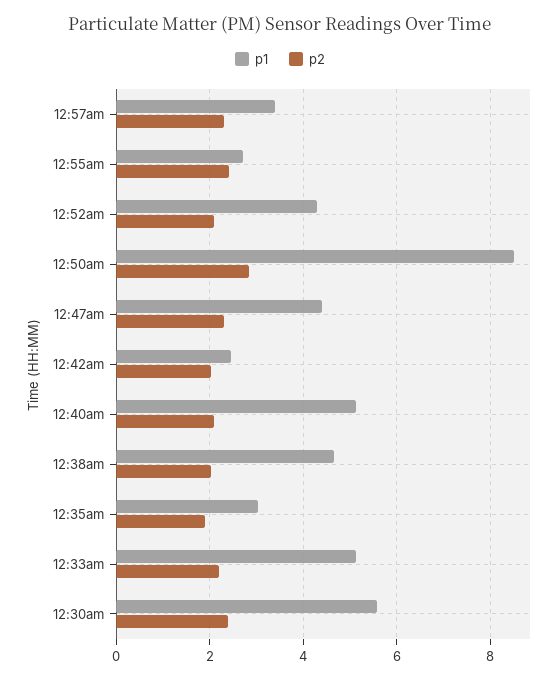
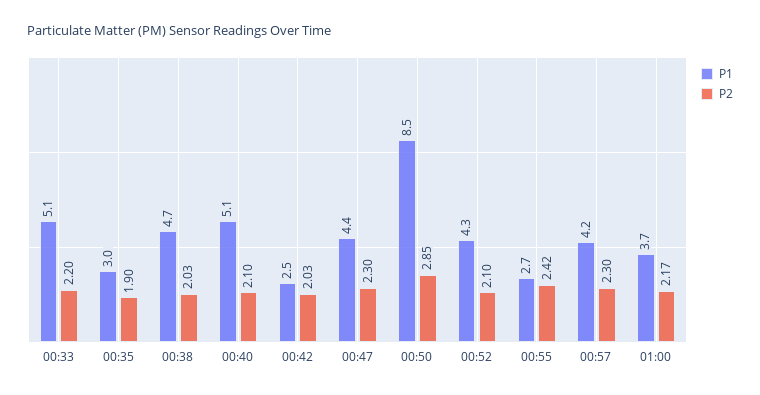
p1, 12:57am: 3.4 -> 4.2
p1, 12:30am: 5.6 -> none
p2, 12:30am: 2.4 -> none
p1, 01:00: none -> 3.7
p2, 01:00: none -> 2.17

